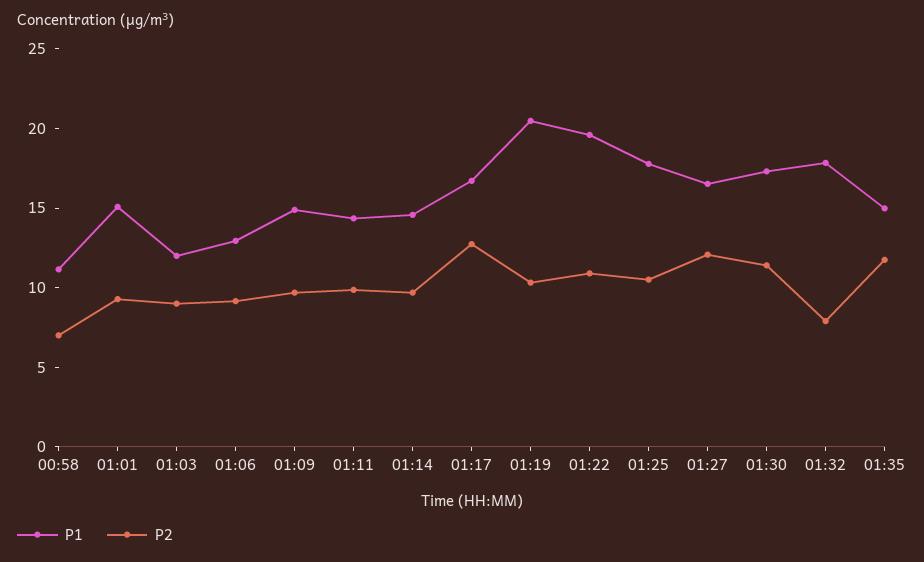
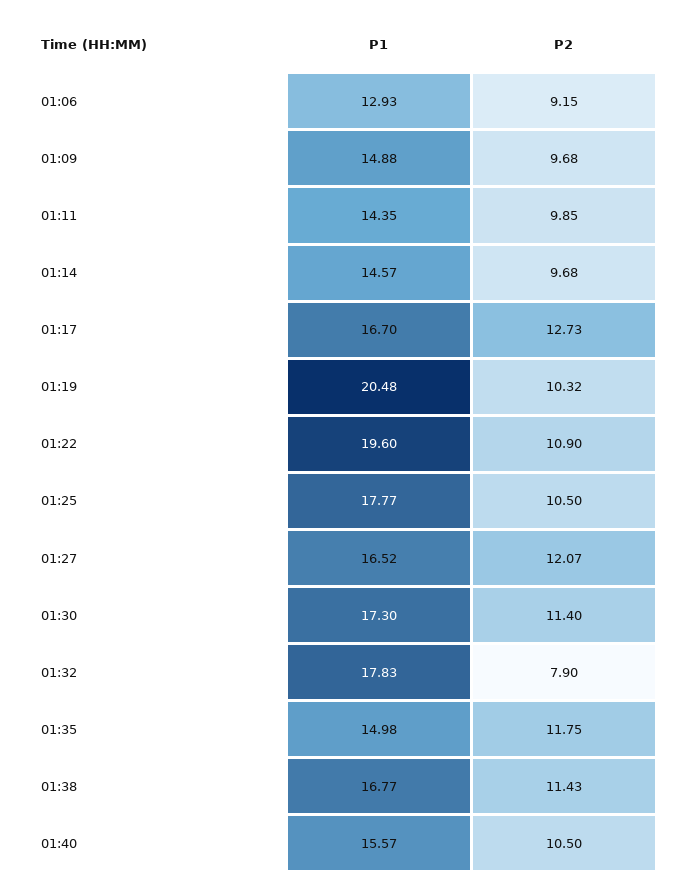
P1, 00:58: 11 -> none
P2, 00:58: 7 -> none
P1, 01:01: 15 -> none
P2, 01:01: 9 -> none
P1, 01:03: 12 -> none
P2, 01:03: 9 -> none
P1, 01:38: none -> 16.77
P2, 01:38: none -> 11.43
P1, 01:40: none -> 15.57
P2, 01:40: none -> 10.5

